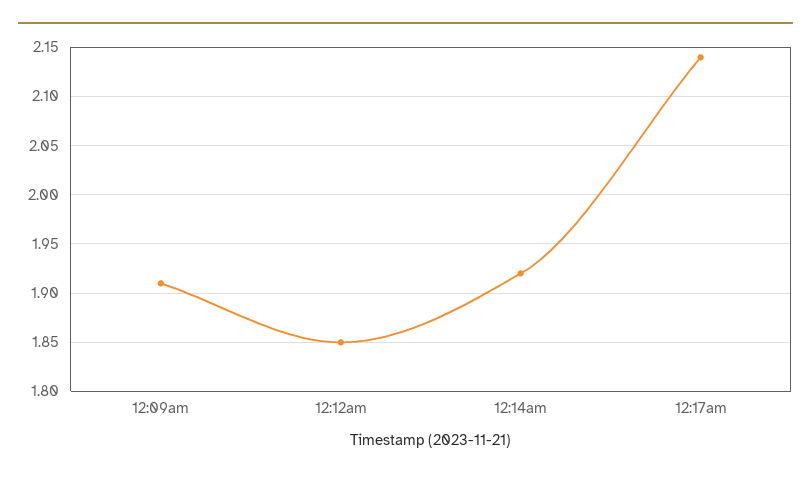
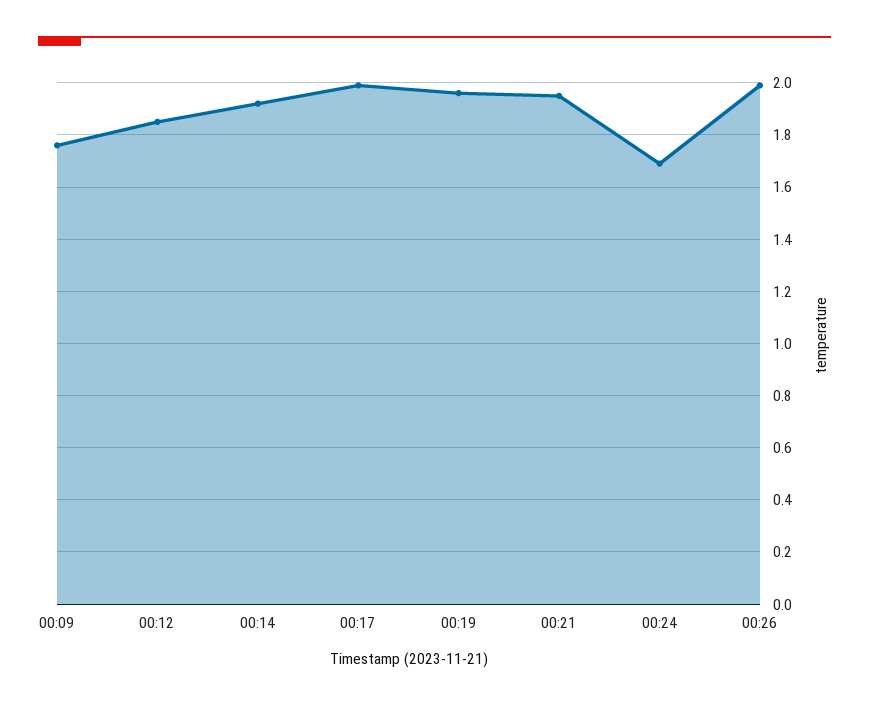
12:09am: 1.91 -> 1.75
12:17am: 2.14 -> 2
00:19: none -> 1.95
00:21: none -> 1.95
00:24: none -> 1.7
00:26: none -> 2

